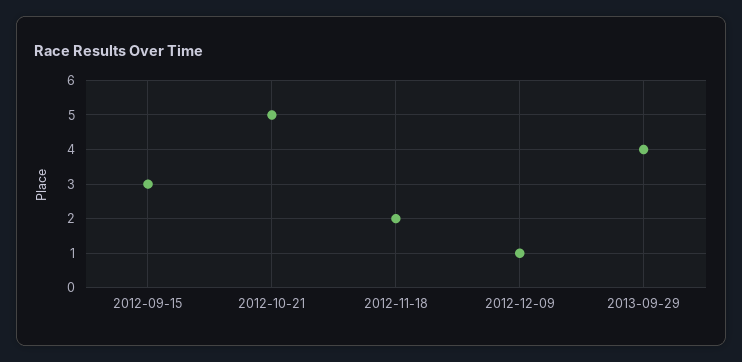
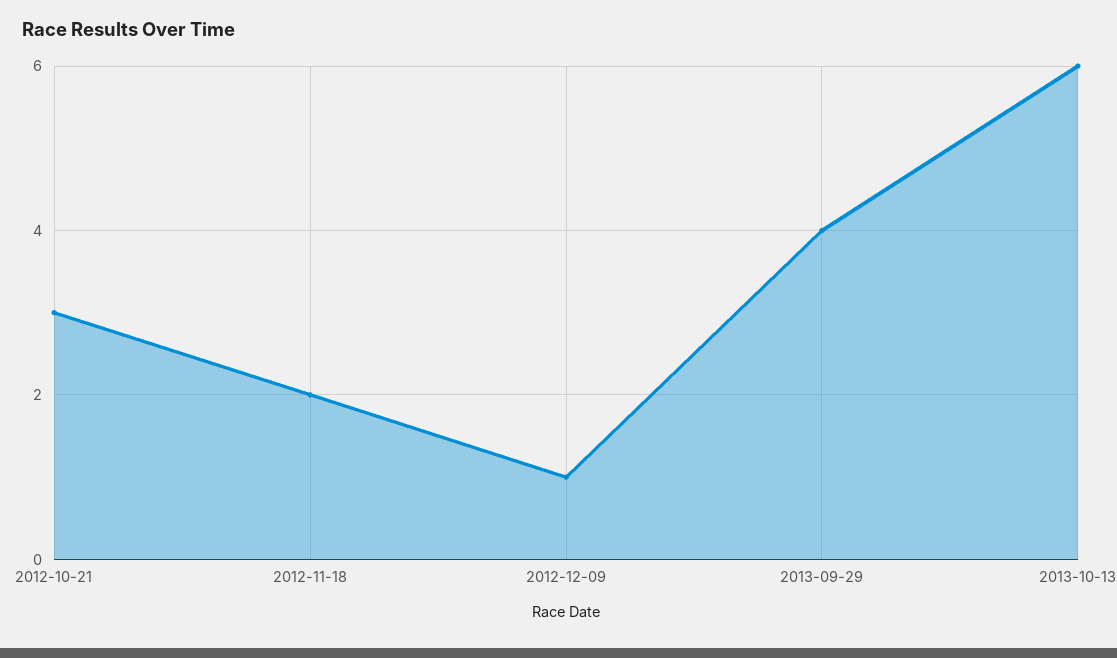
2012-09-15: 3 -> none
2012-10-21: 5 -> 3
2013-10-13: none -> 6

